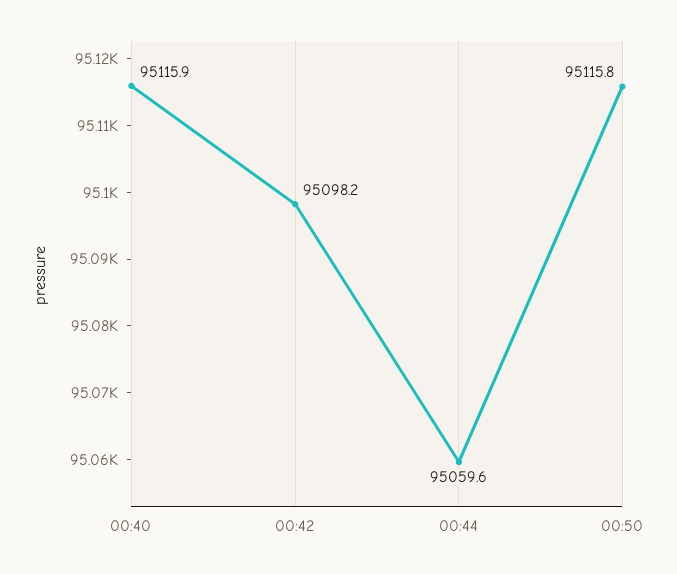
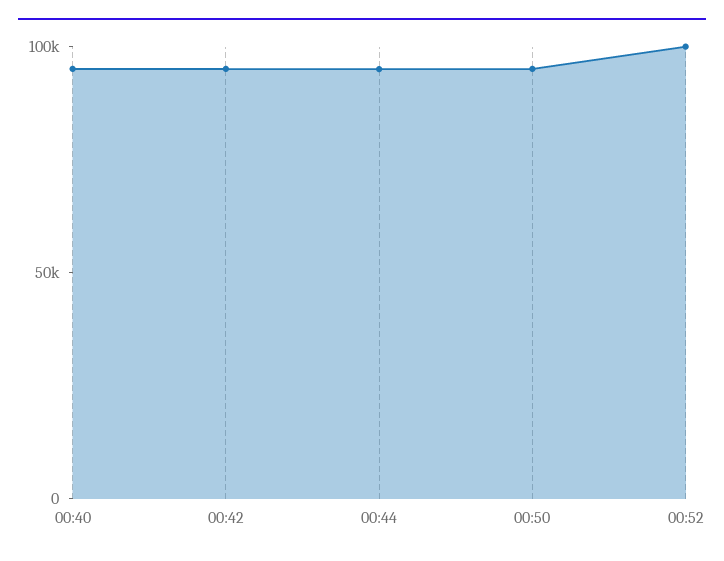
00:52: none -> 100000

